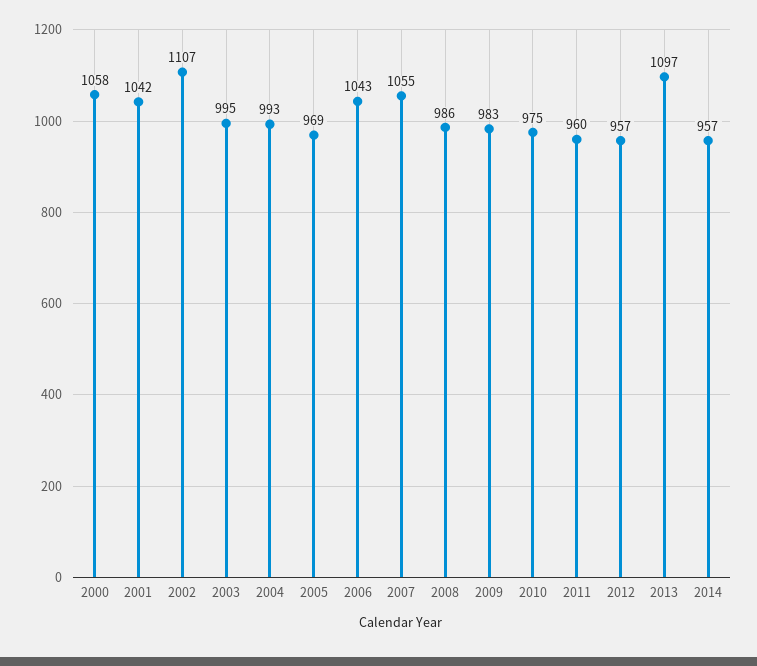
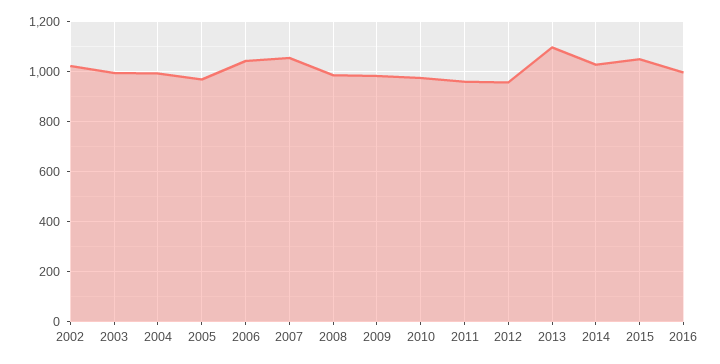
2000: 1058 -> none
2001: 1042 -> none
2002: 1107 -> 1025
2014: 957 -> 1025
2015: none -> 1050
2016: none -> 1000

